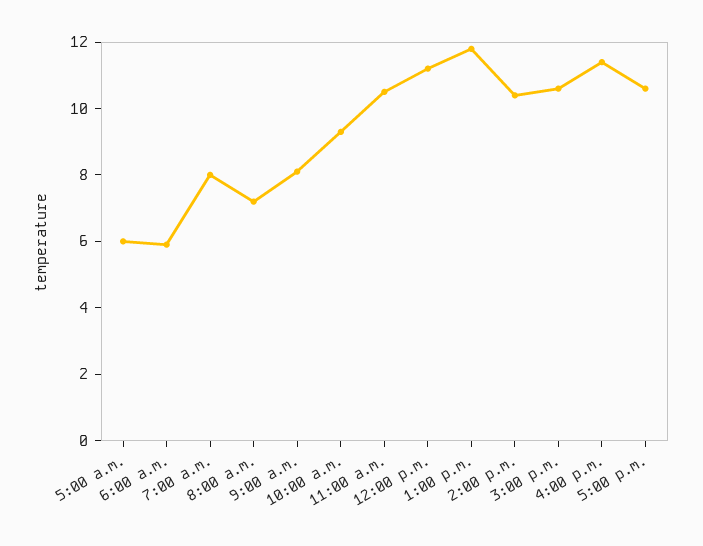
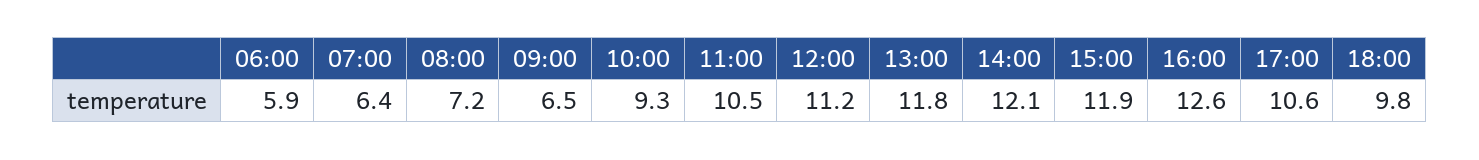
5:00 a.m.: 6 -> none
7:00 a.m.: 8 -> 6.4
9:00 a.m.: 8 -> 6.5
2:00 p.m.: 10.5 -> 12.1
3:00 p.m.: 10.5 -> 11.9
4:00 p.m.: 11.5 -> 12.6
18:00: none -> 9.8

